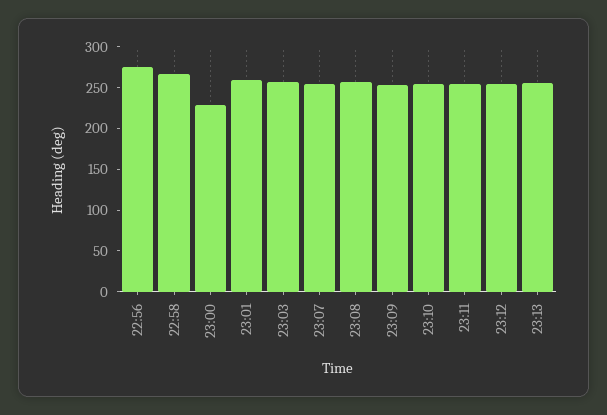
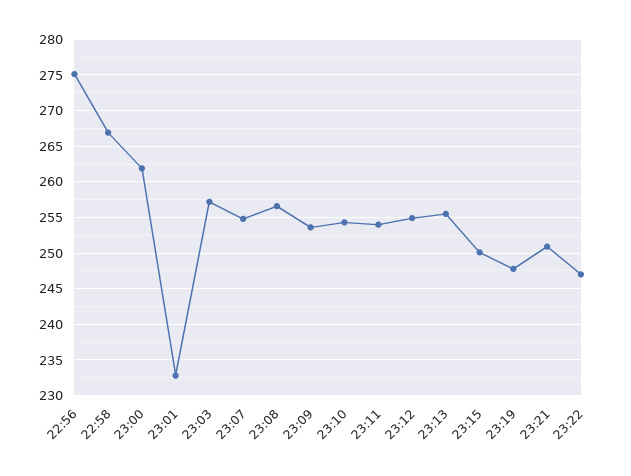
23:00: 230 -> 262
23:01: 260 -> 233
23:15: none -> 250
23:19: none -> 248
23:21: none -> 251
23:22: none -> 247

